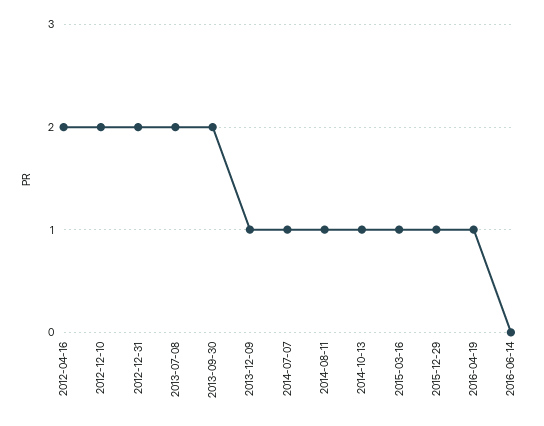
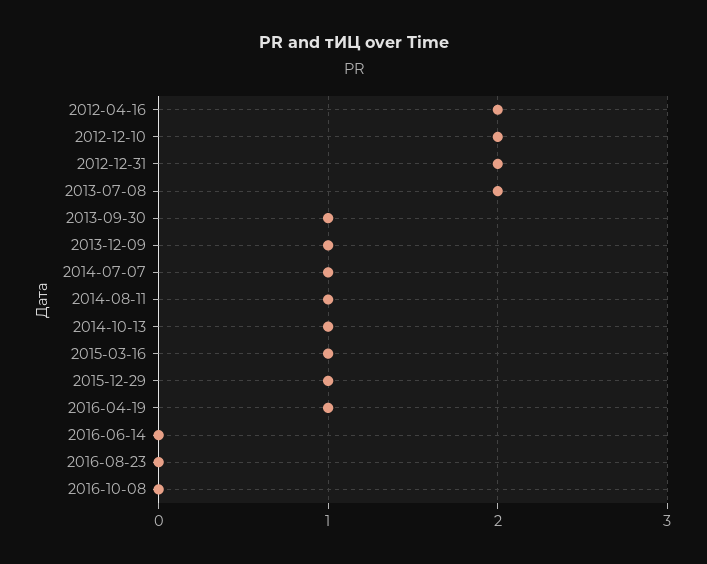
2013-09-30: 2 -> 1
2016-08-23: none -> 0
2016-10-08: none -> 0

